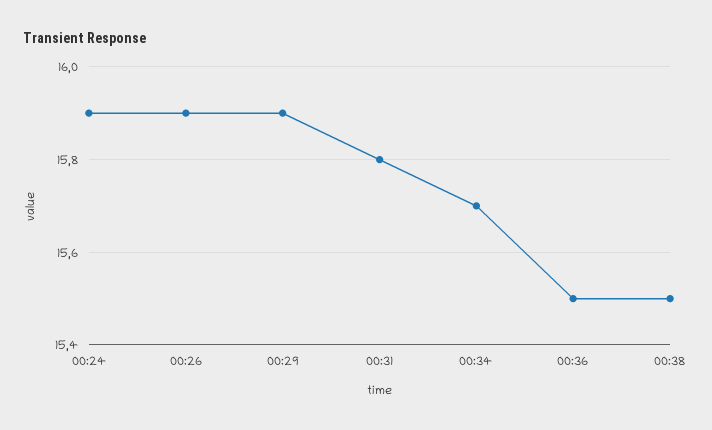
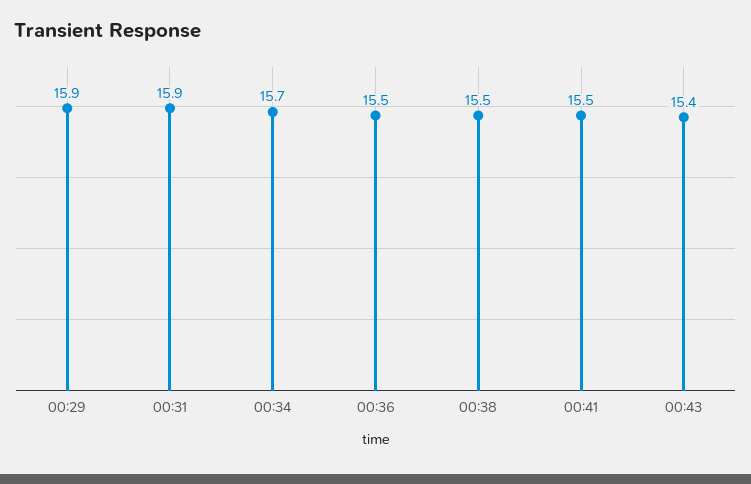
00:24: 15.9 -> none
00:26: 15.9 -> none
00:31: 15.8 -> 15.9
00:41: none -> 15.5
00:43: none -> 15.4

